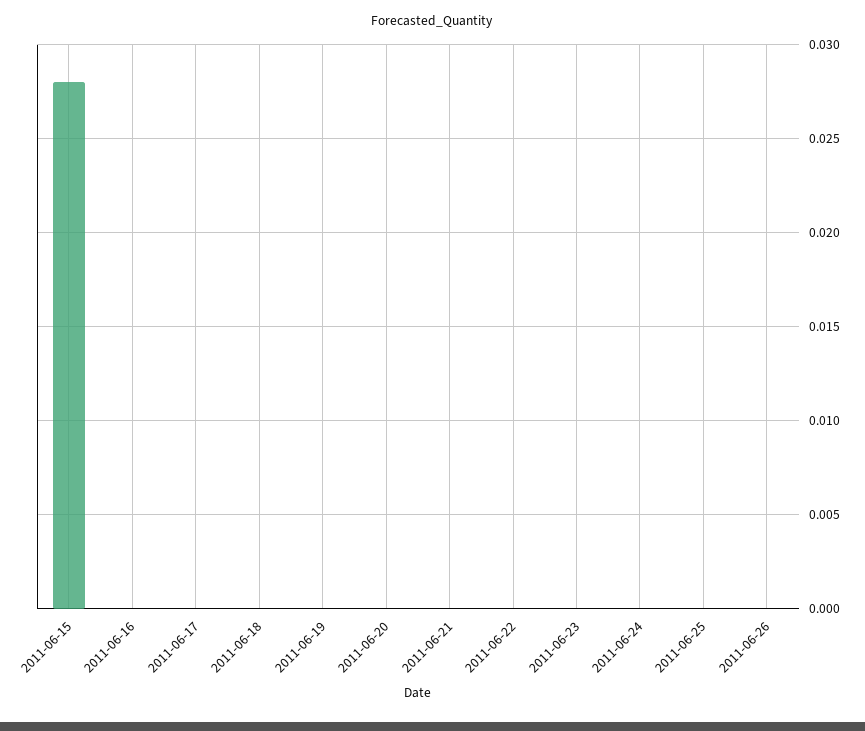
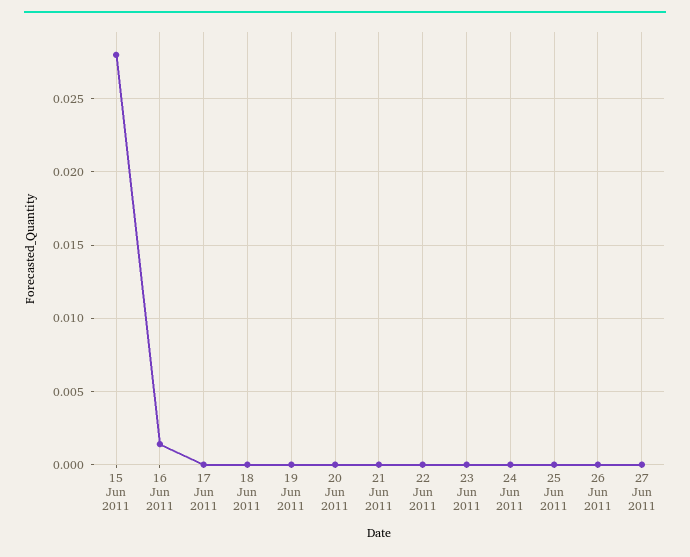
2011-06-16: 0 -> 0.0015
27 Jun 2011: none -> 0

